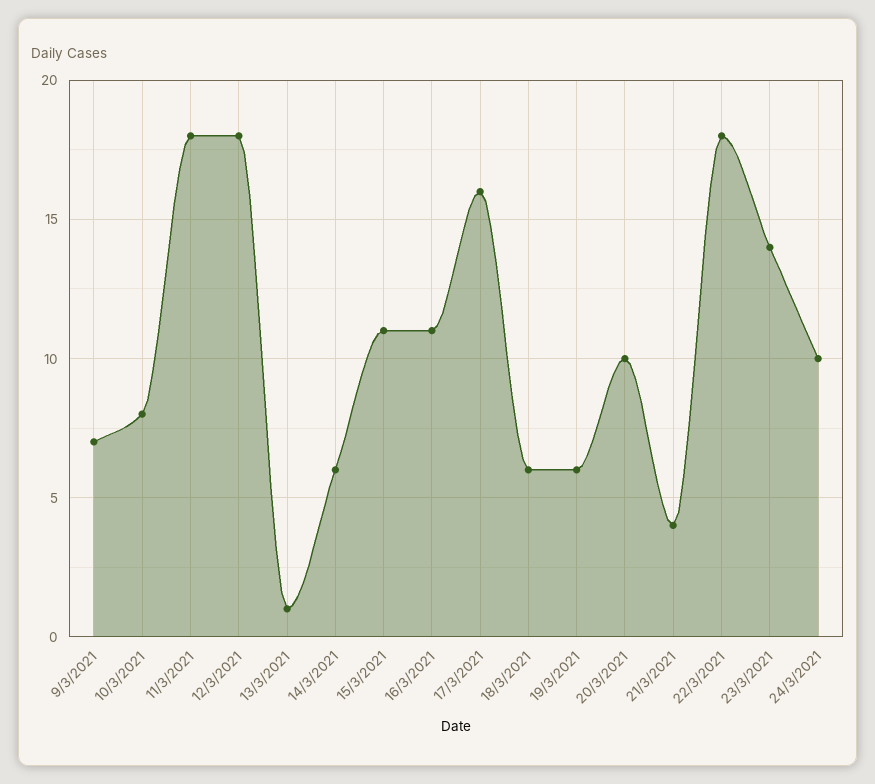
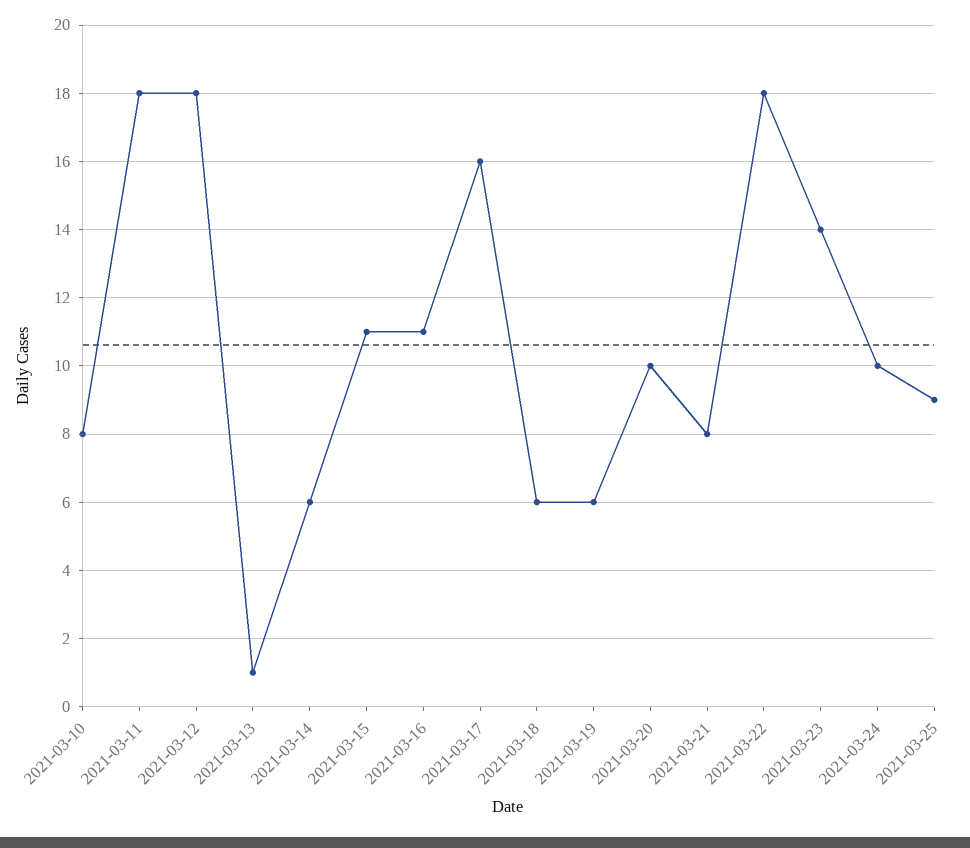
9/3/2021: 7 -> none
21/3/2021: 4 -> 8
2021-03-25: none -> 9

